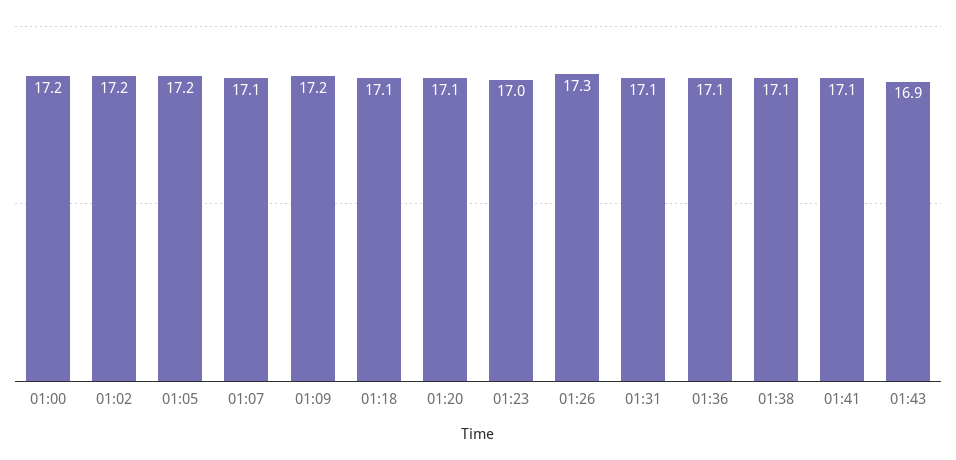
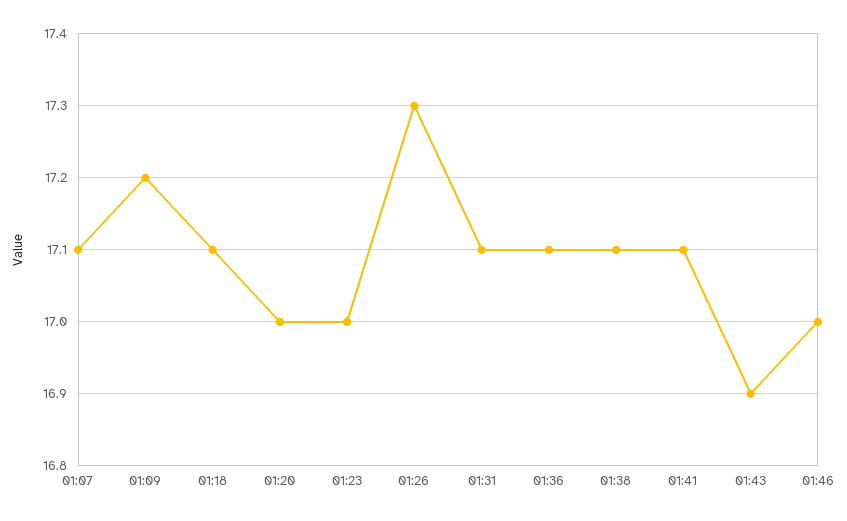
01:00: 17.2 -> none
01:02: 17.2 -> none
01:05: 17.2 -> none
01:20: 17.1 -> 17
01:46: none -> 17

